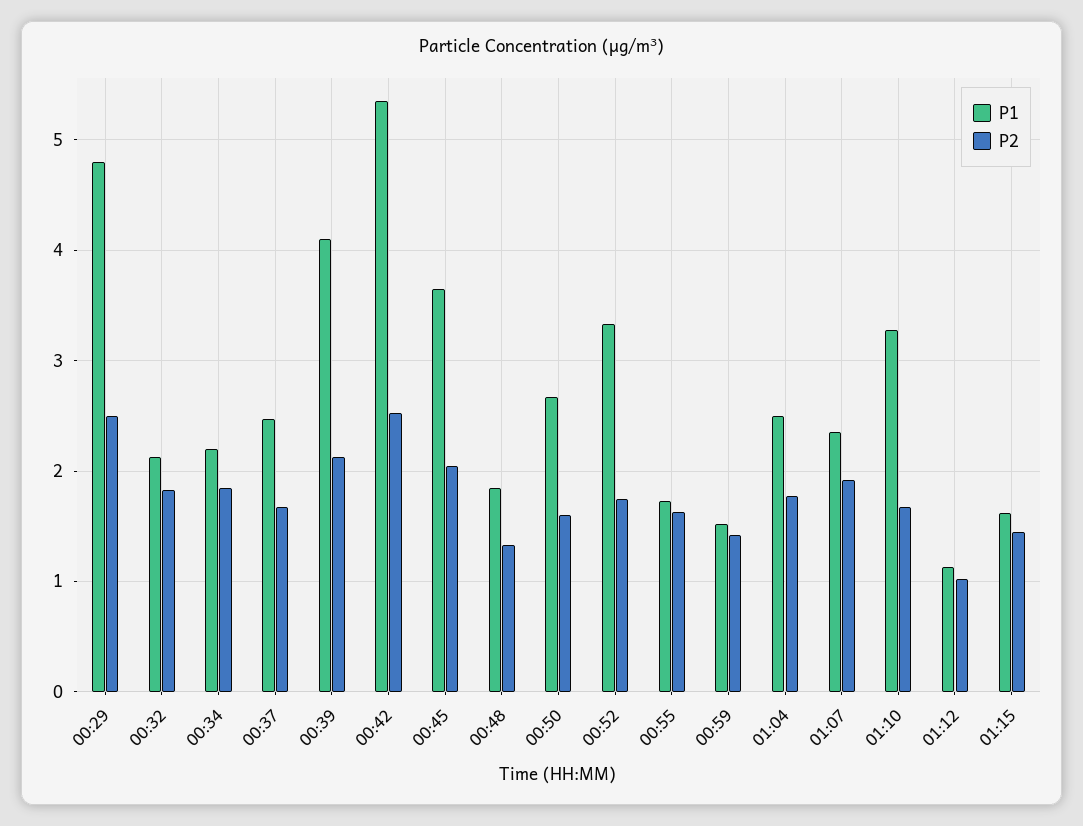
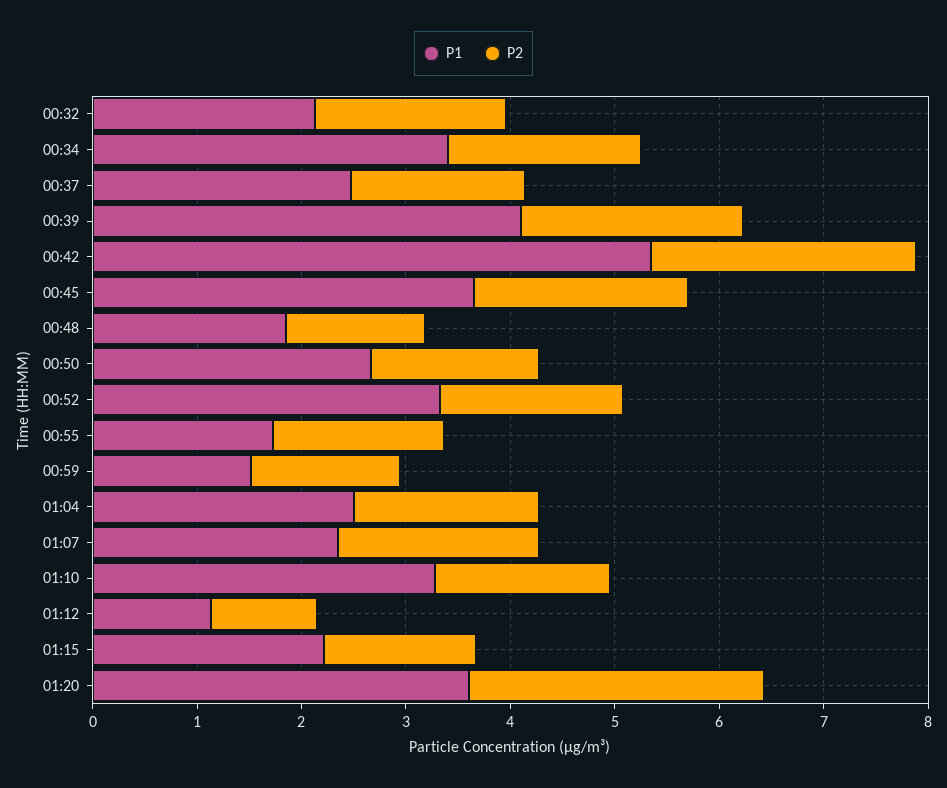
P1, 00:29: 4.8 -> none
P2, 00:29: 2.5 -> none
P1, 00:34: 2.2 -> 3.4
P1, 01:15: 1.6 -> 2.2
P1, 01:20: none -> 3.6
P2, 01:20: none -> 2.8

